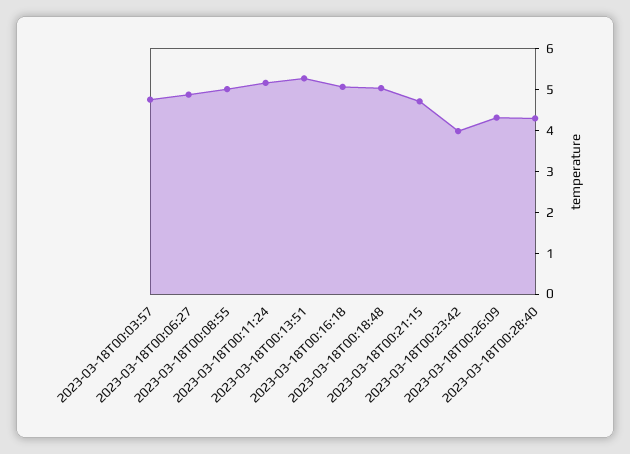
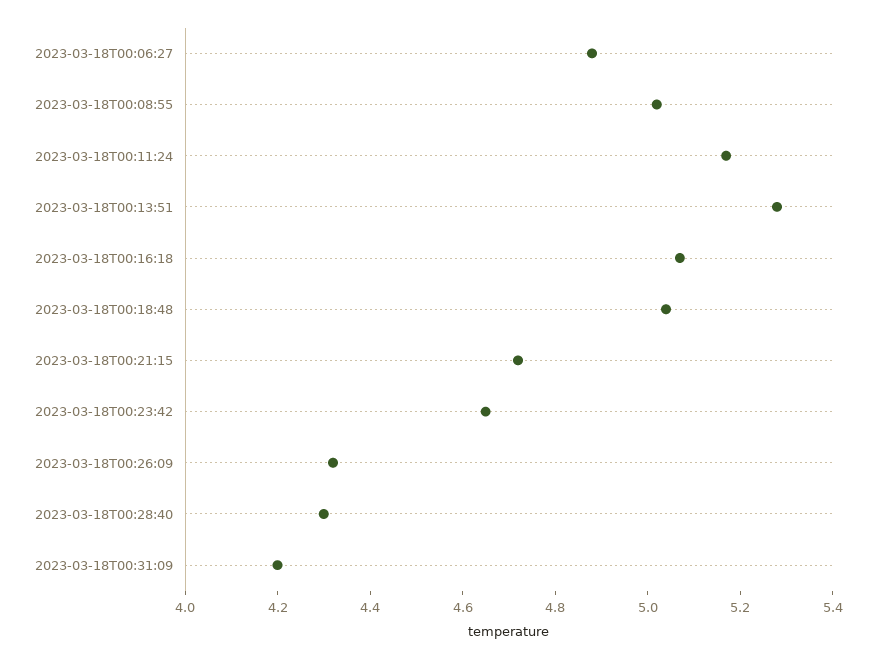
2023-03-18T00:03:57: 4.8 -> none
2023-03-18T00:23:42: 4 -> 4.65
2023-03-18T00:31:09: none -> 4.2

